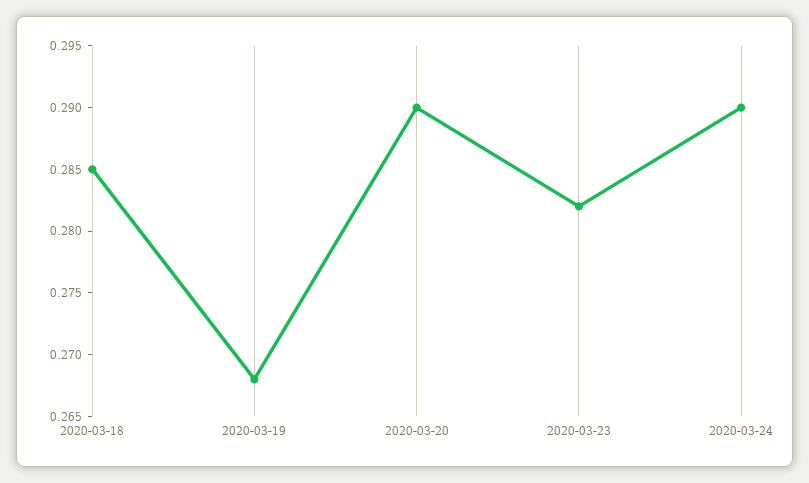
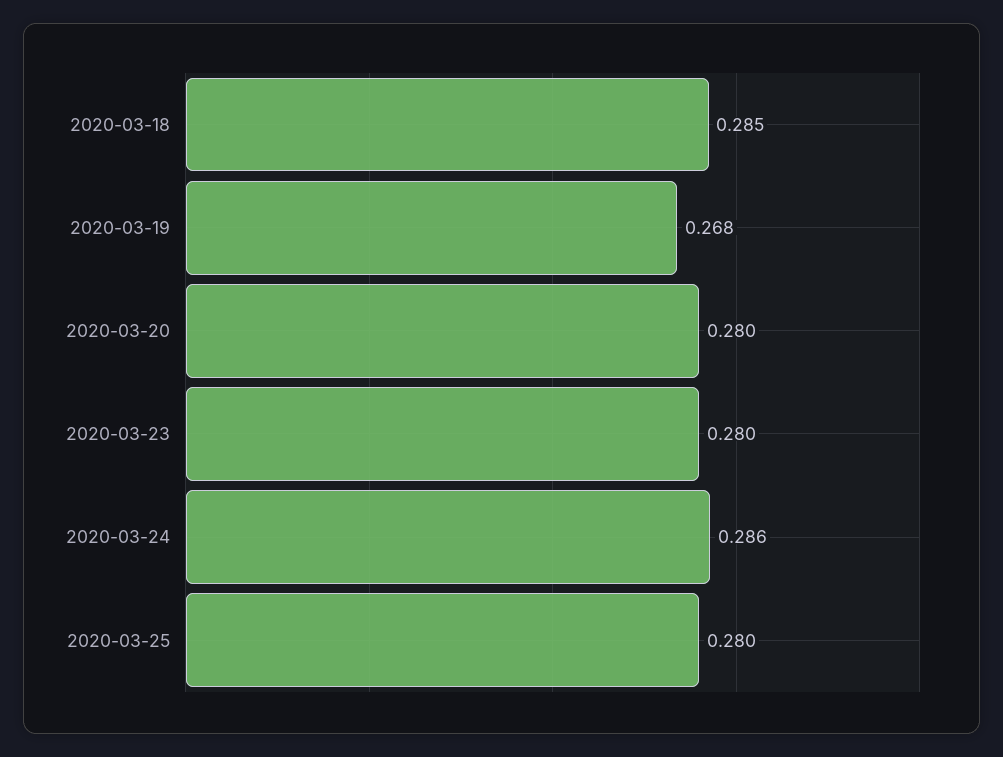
2020-03-20: 0.29 -> 0.28
2020-03-23: 0.282 -> 0.28
2020-03-24: 0.29 -> 0.286
2020-03-25: none -> 0.28

